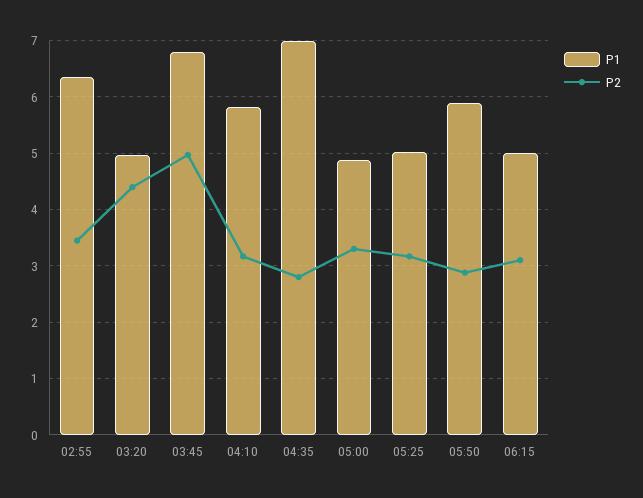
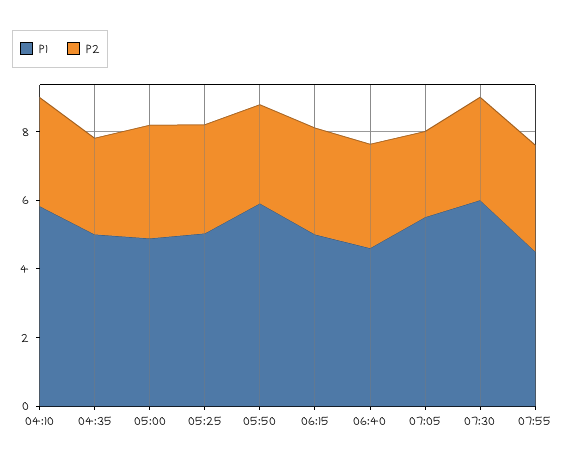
P1, 02:55: 6.4 -> none
P2, 02:55: 3.4 -> none
P1, 03:20: 5 -> none
P2, 03:20: 4.4 -> none
P1, 03:45: 6.8 -> none
P2, 03:45: 5 -> none
P1, 04:35: 7 -> 5
P1, 06:40: none -> 4.5
P2, 06:40: none -> 3
P1, 07:05: none -> 5.5
P2, 07:05: none -> 2.5
P1, 07:30: none -> 6
P2, 07:30: none -> 3
P1, 07:55: none -> 4.5
P2, 07:55: none -> 3

